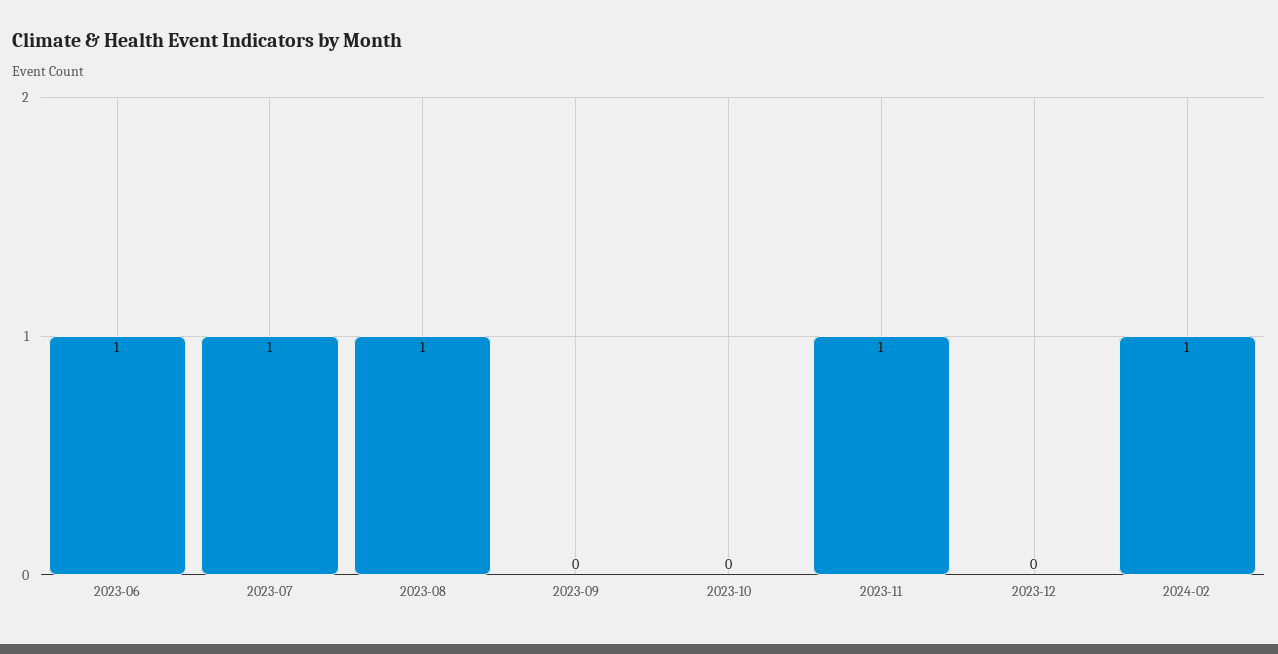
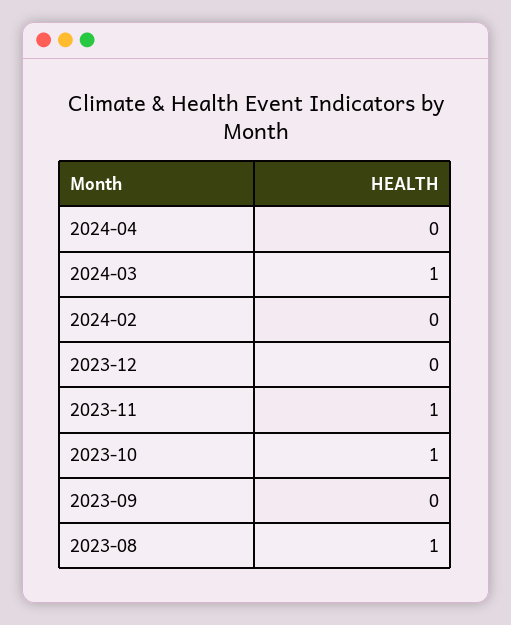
2023-06: 1 -> none
2023-07: 1 -> none
2023-10: 0 -> 1
2024-02: 1 -> 0
2024-04: none -> 0
2024-03: none -> 1

